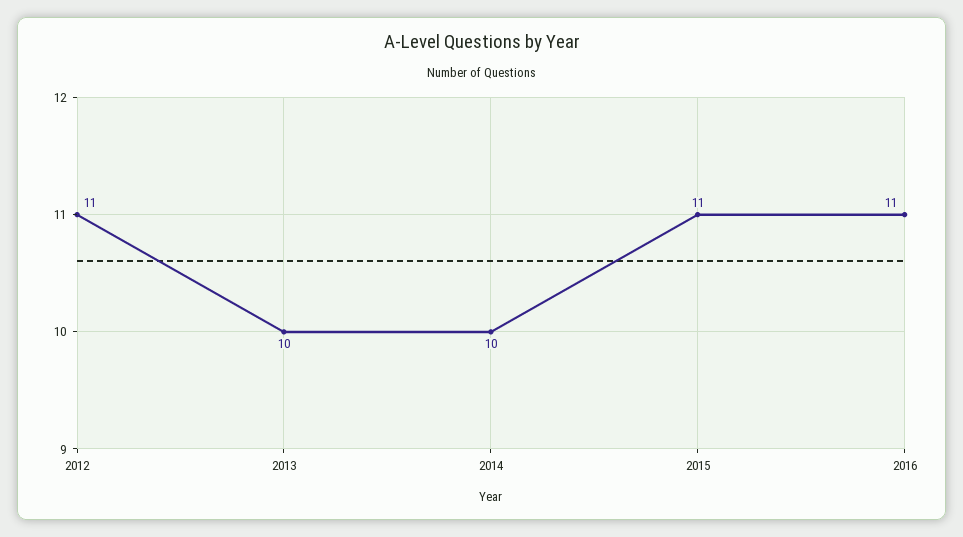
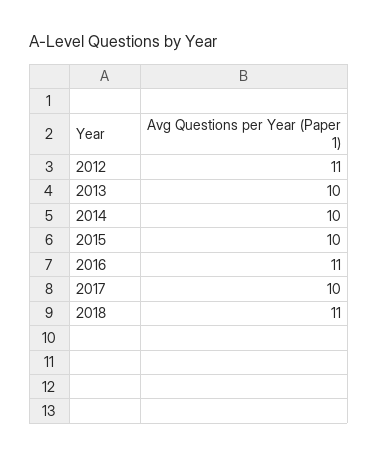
2015: 11 -> 10
2017: none -> 10
2018: none -> 11

